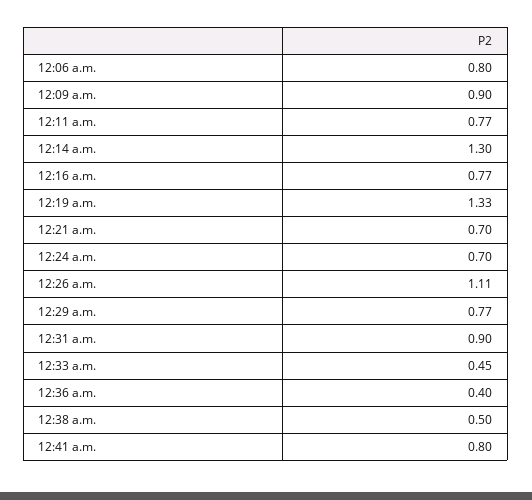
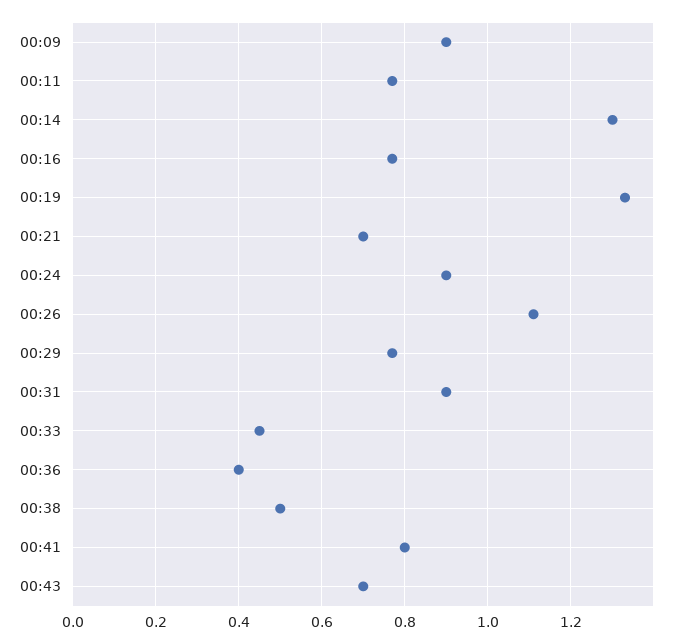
12:06 a.m.: 0.8 -> none
12:24 a.m.: 0.7 -> 0.9
00:43: none -> 0.7

